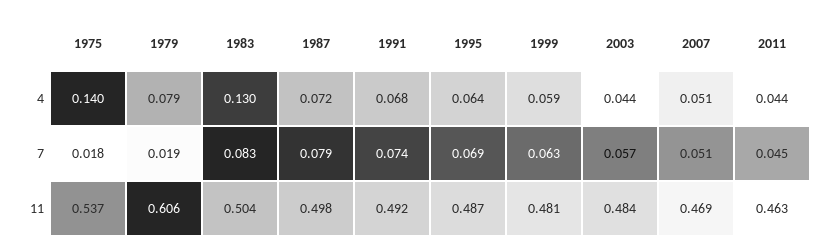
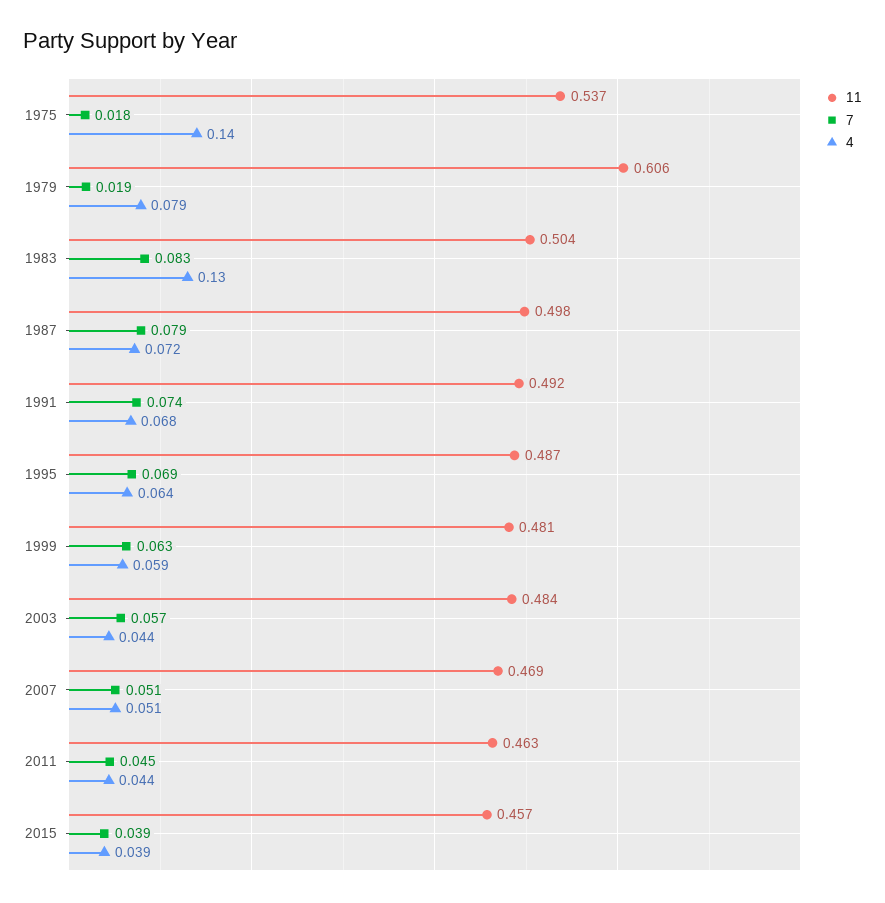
11, 2015: none -> 0.457
7, 2015: none -> 0.039
4, 2015: none -> 0.039

